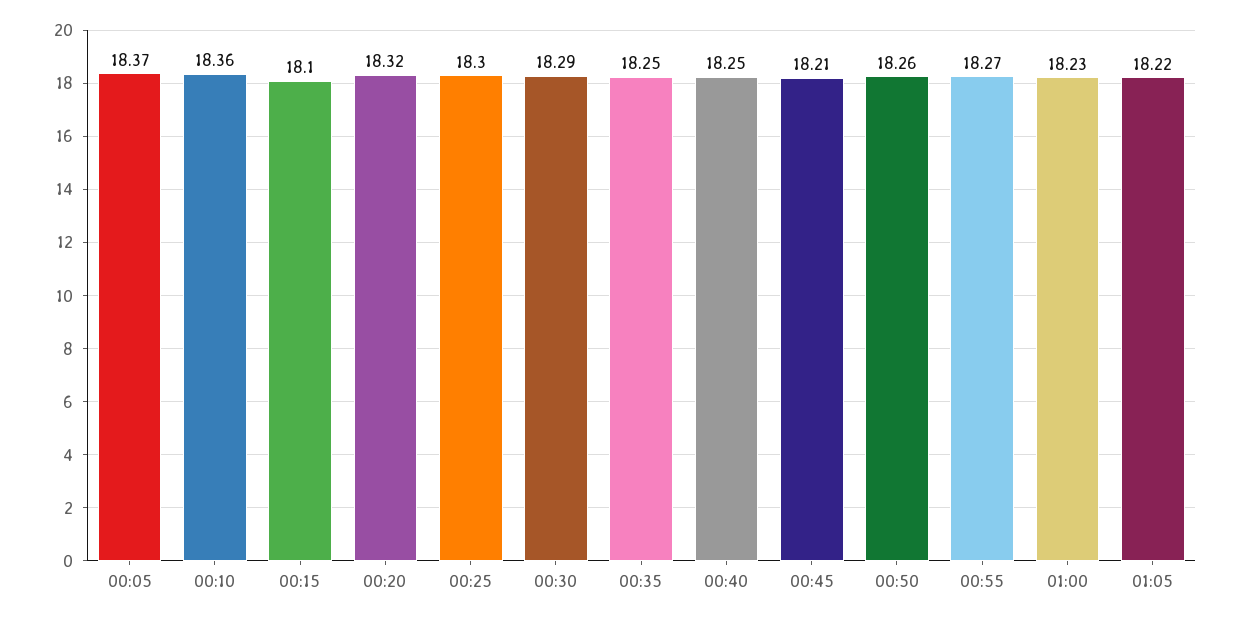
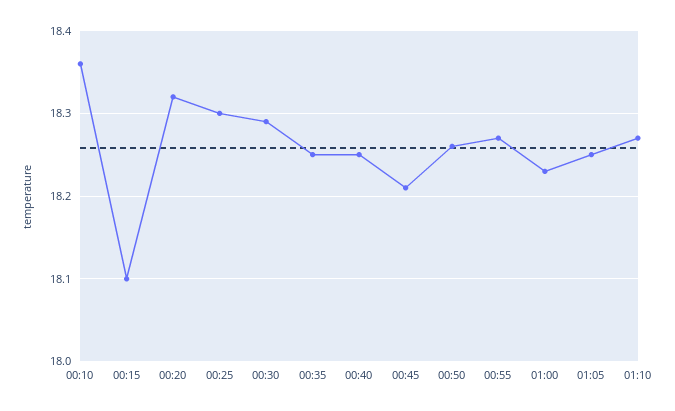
00:05: 18.37 -> none
01:05: 18.22 -> 18.25
01:10: none -> 18.27

